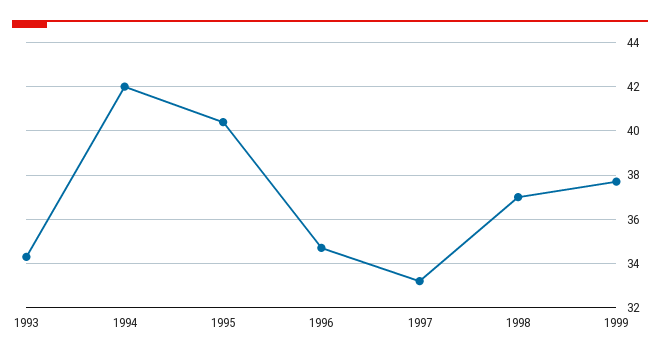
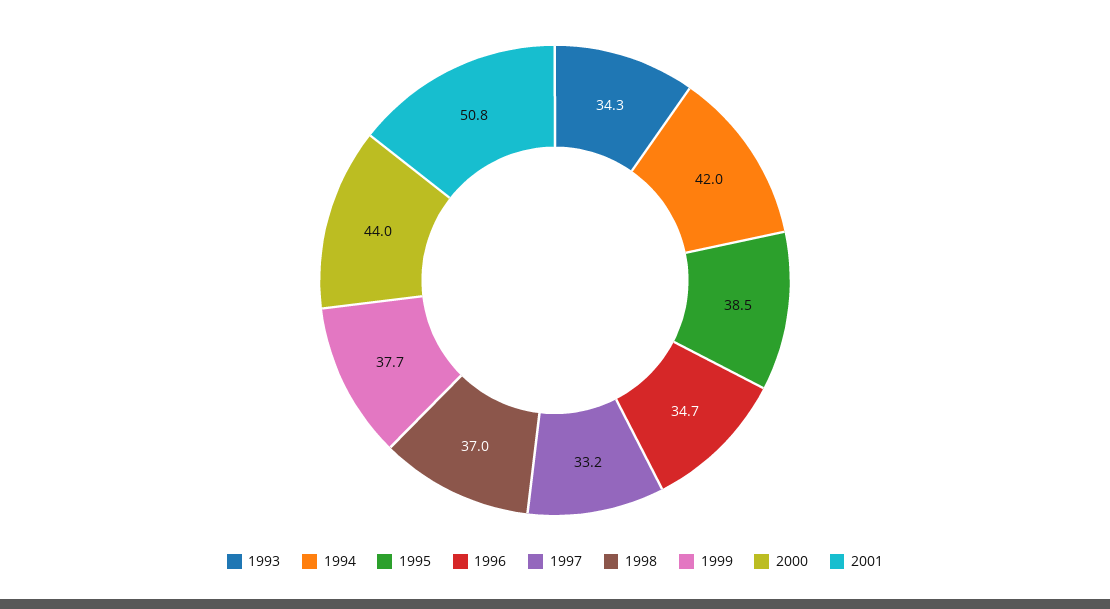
1995: 40.5 -> 38.5
2000: none -> 44
2001: none -> 50.8

